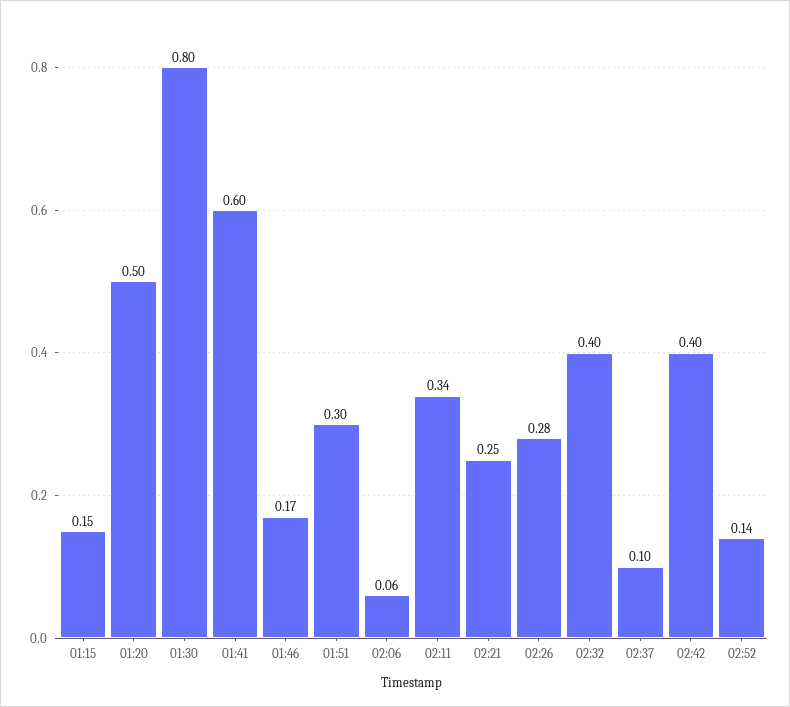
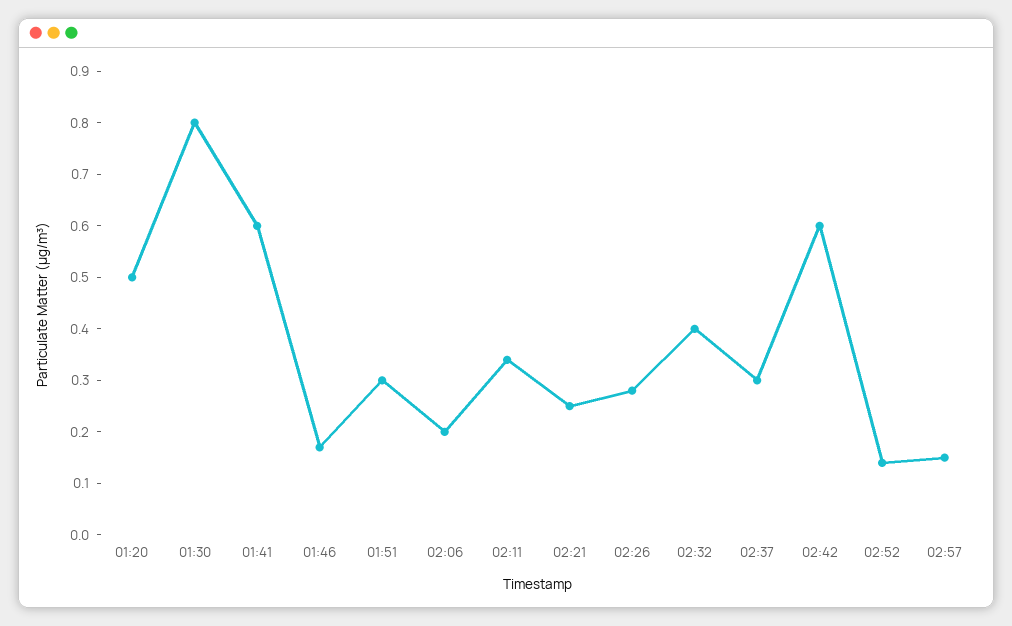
01:15: 0.15 -> none
02:06: 0.06 -> 0.2
02:37: 0.1 -> 0.3
02:42: 0.4 -> 0.6
02:57: none -> 0.15

